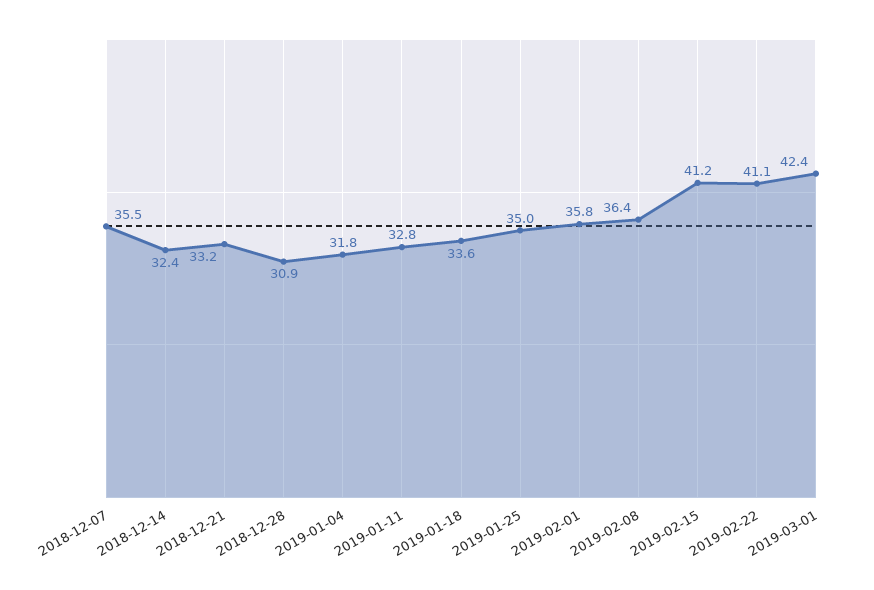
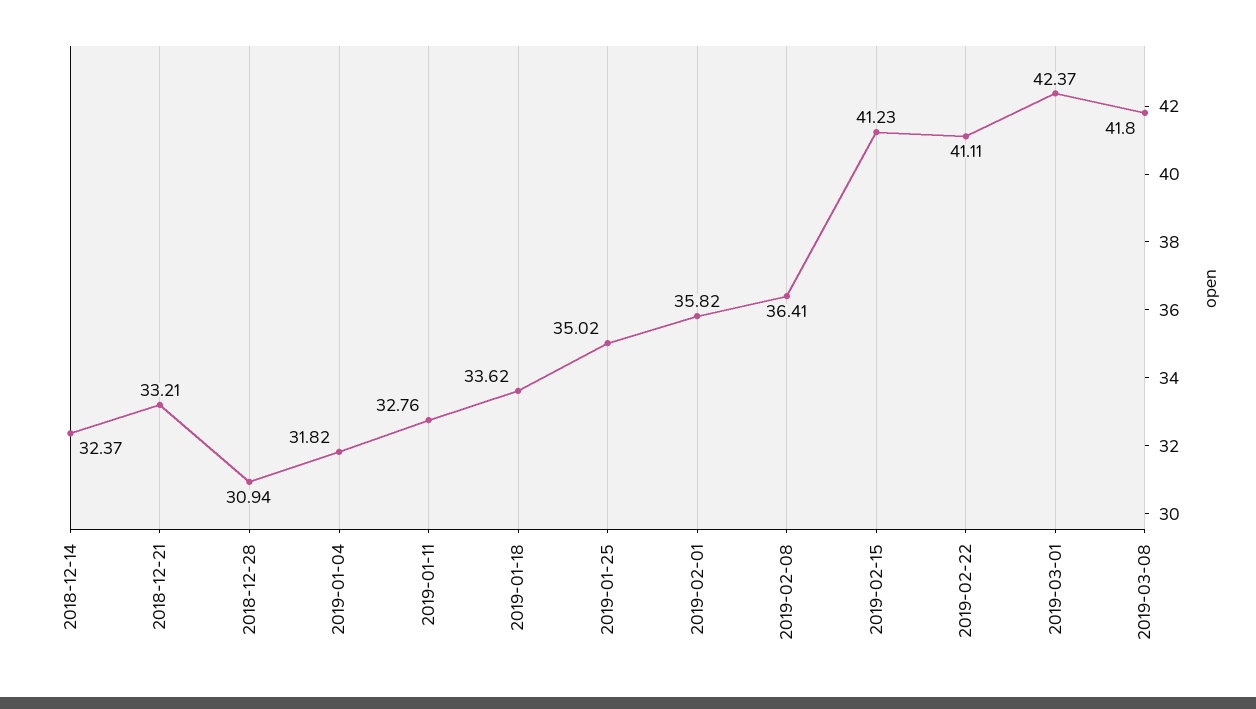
2018-12-07: 35.5 -> none
2019-03-08: none -> 41.8

